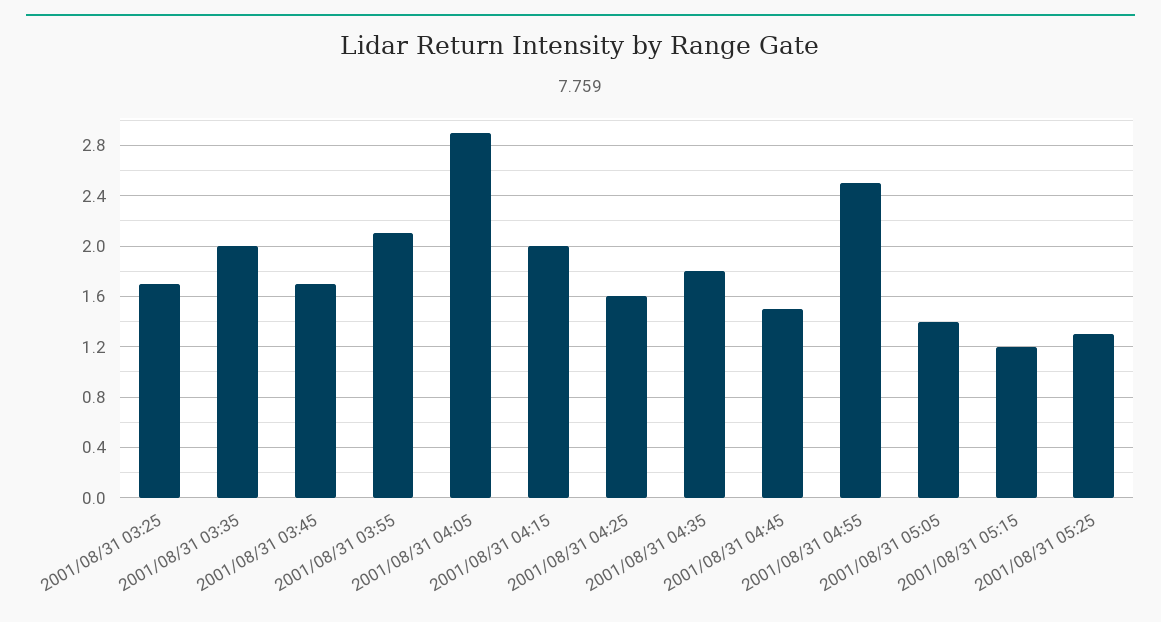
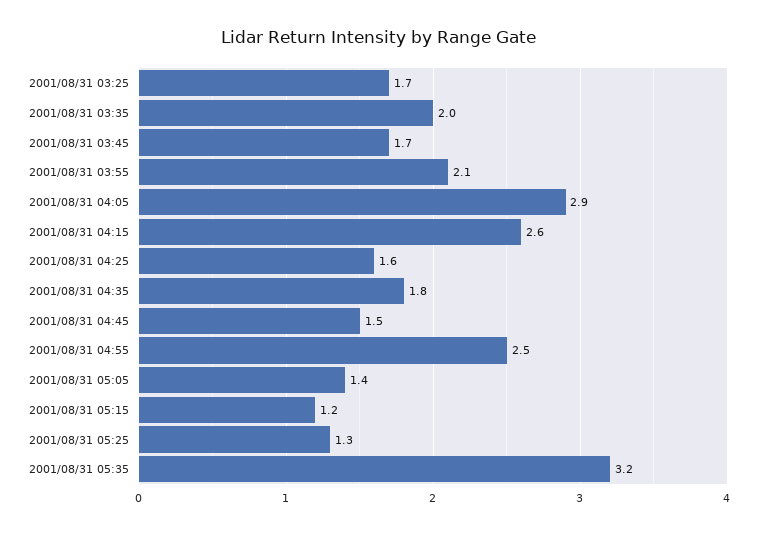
2001/08/31 04:15: 2 -> 2.6
2001/08/31 05:35: none -> 3.2

